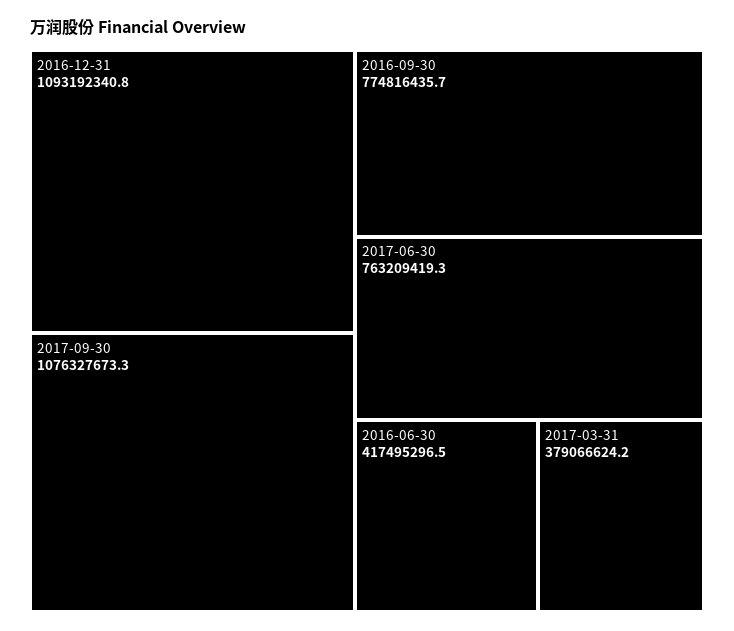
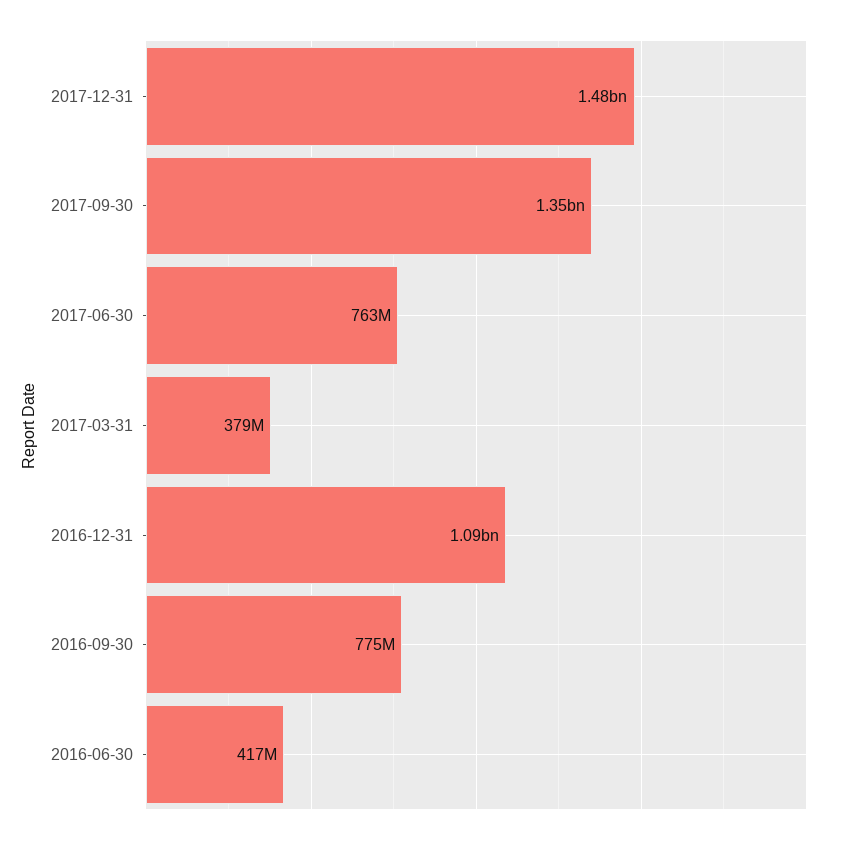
2017-09-30: 1076327673.3 -> 1350000000
2017-12-31: none -> 1480000000

